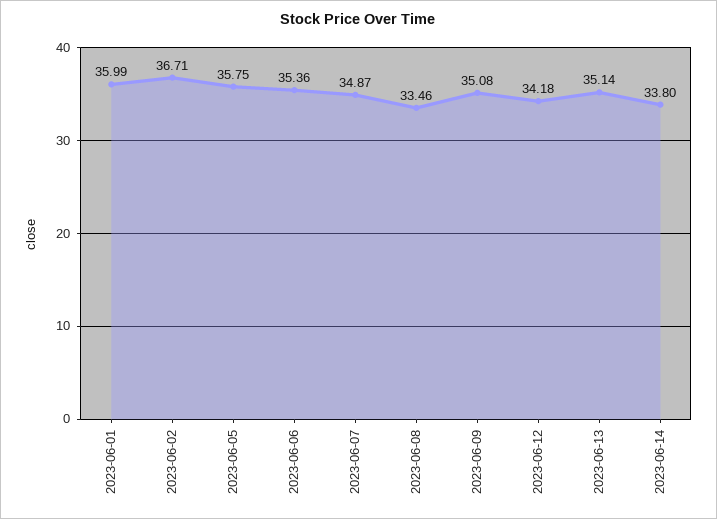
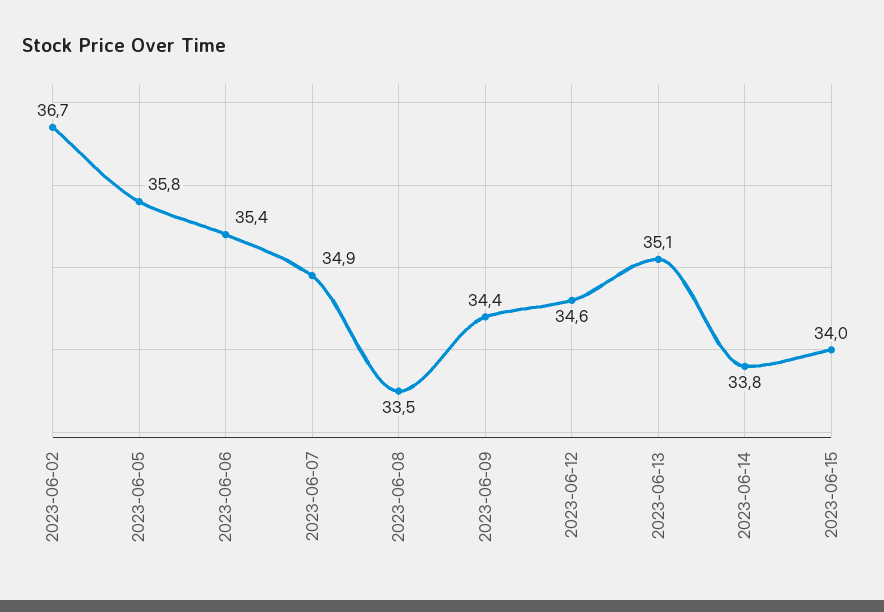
2023-06-01: 35.99 -> none
2023-06-09: 35.08 -> 34.4
2023-06-12: 34.18 -> 34.6
2023-06-15: none -> 34

